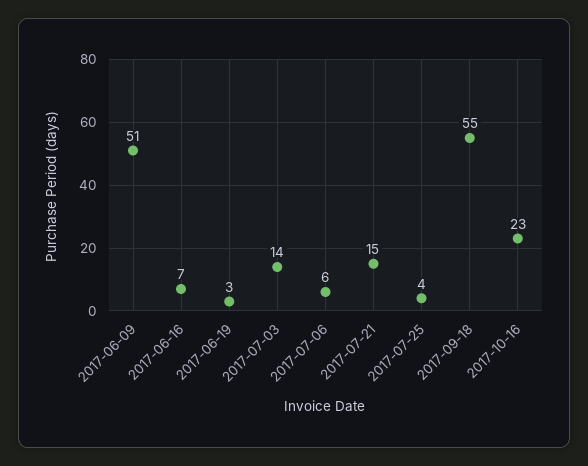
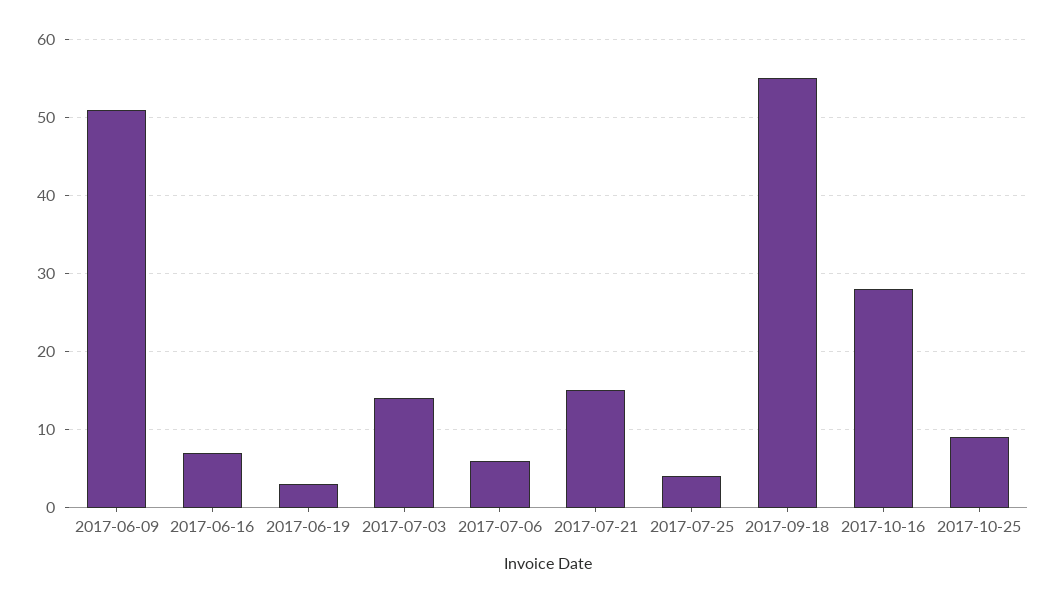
2017-10-16: 23 -> 28
2017-10-25: none -> 9

